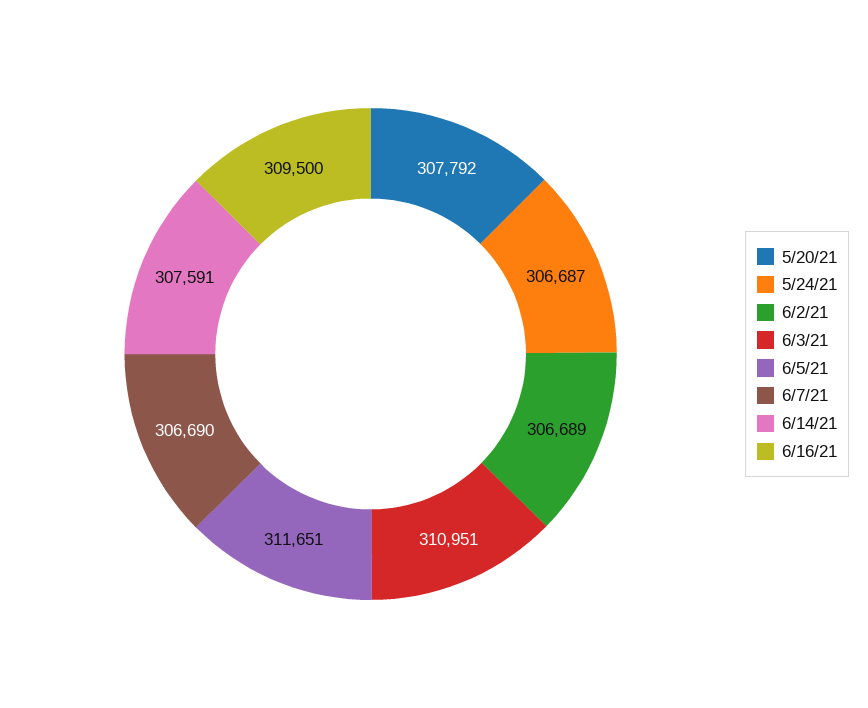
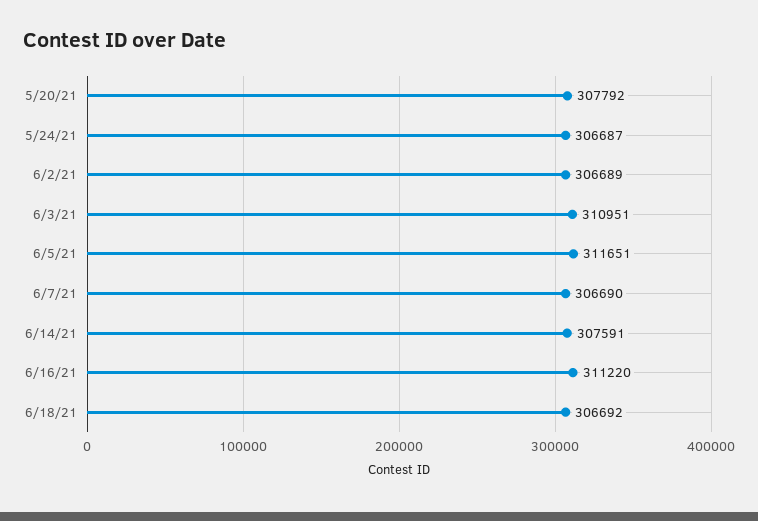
6/16/21: 309500 -> 311220
6/18/21: none -> 306692

